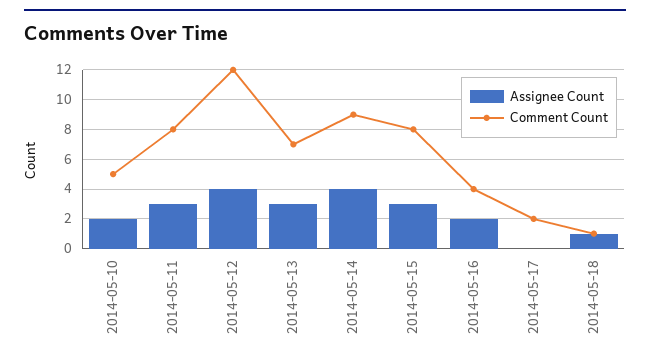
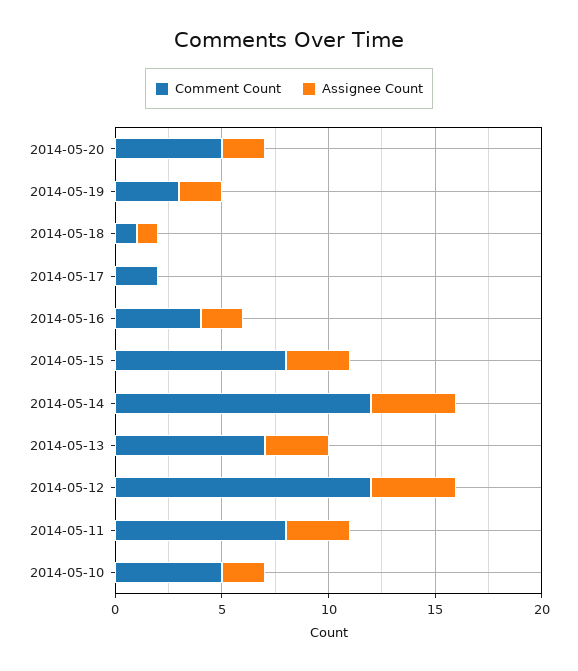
Comment Count, 2014-05-14: 9 -> 12
Comment Count, 2014-05-20: none -> 5
Assignee Count, 2014-05-20: none -> 2
Comment Count, 2014-05-19: none -> 3
Assignee Count, 2014-05-19: none -> 2

